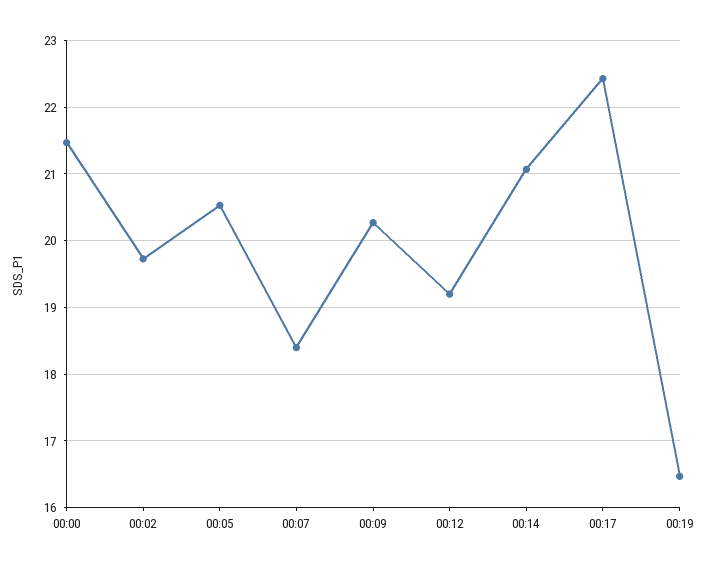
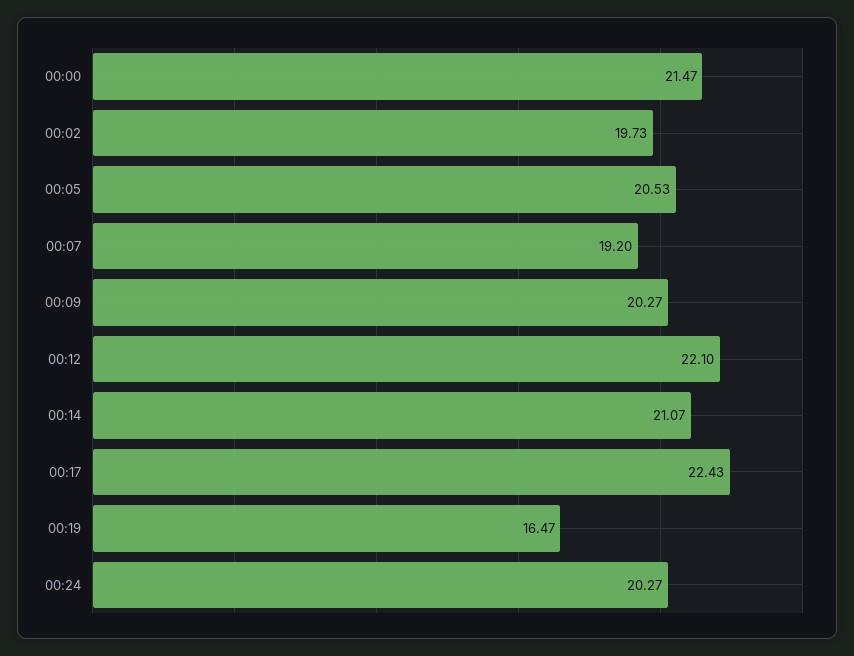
00:07: 18.4 -> 19.2
00:12: 19.2 -> 22.1
00:24: none -> 20.27

